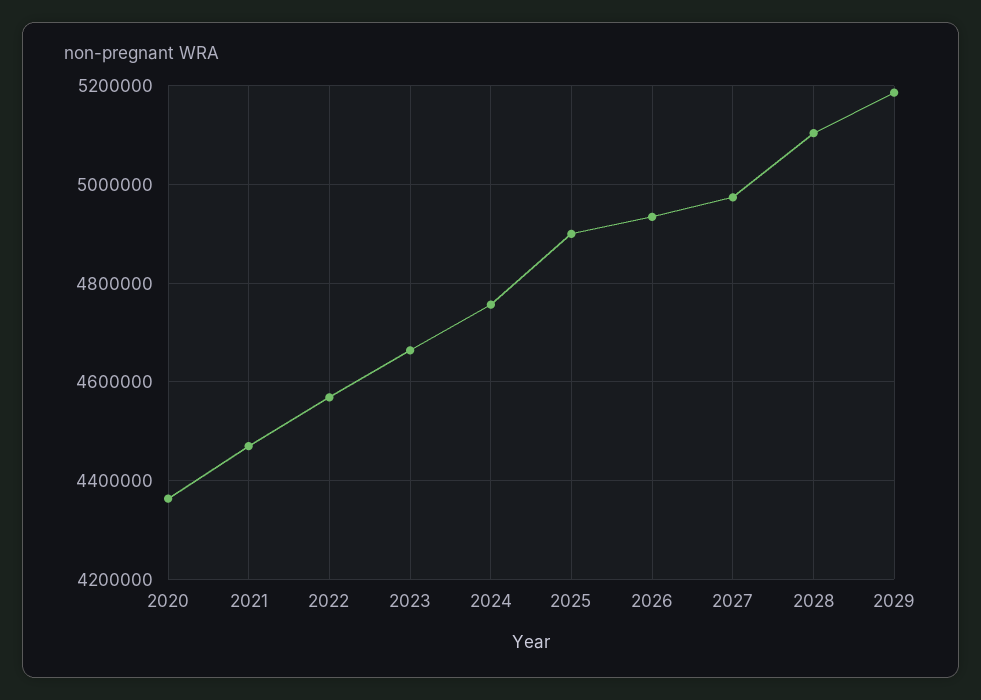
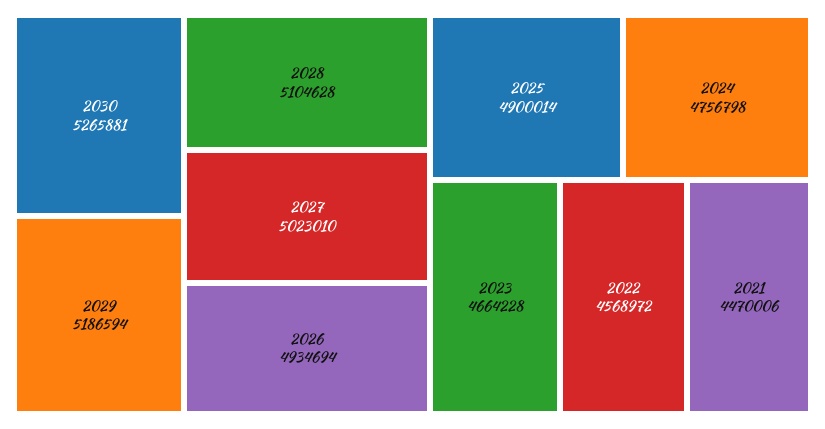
2020: 4360000 -> none
2027: 4980000 -> 5023010
2030: none -> 5265881

